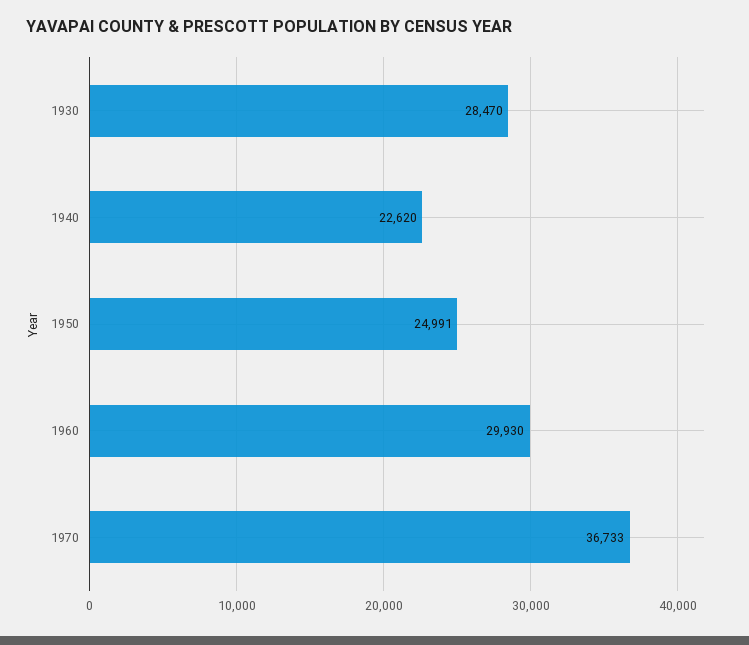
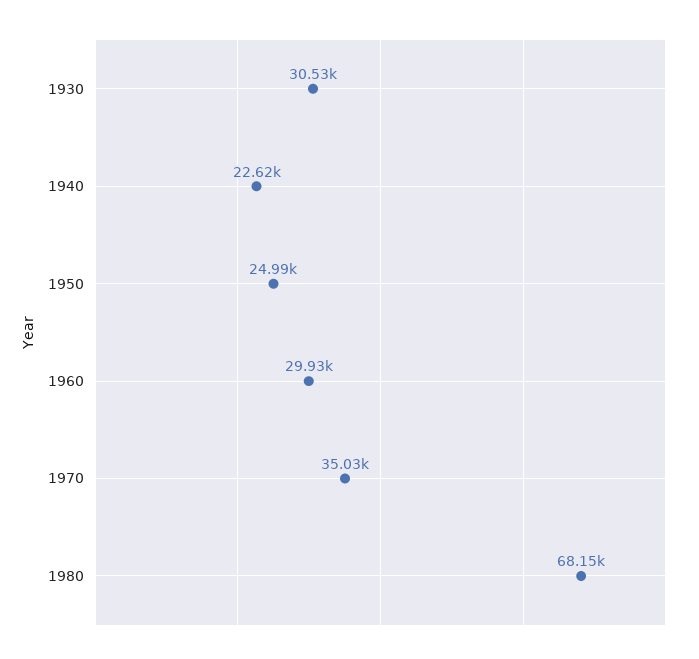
1930: 28470 -> 30530
1970: 36733 -> 35030
1980: none -> 68150

